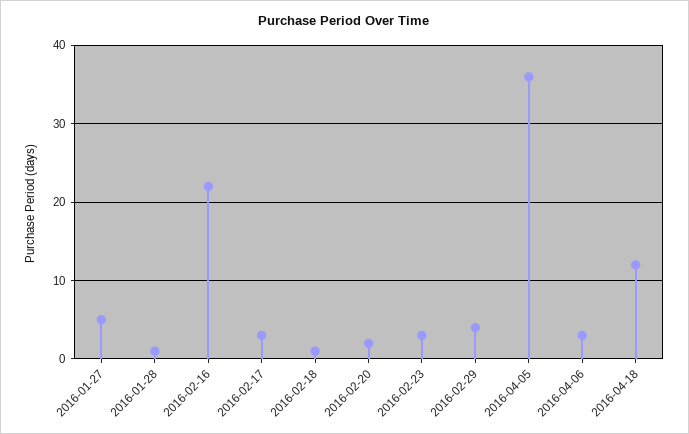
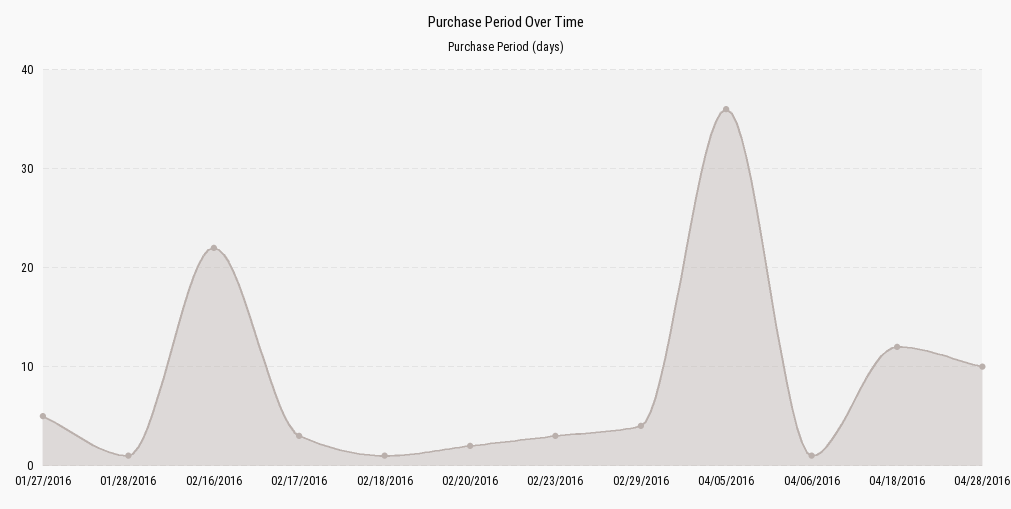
2016-04-06: 3 -> 1
04/28/2016: none -> 10

